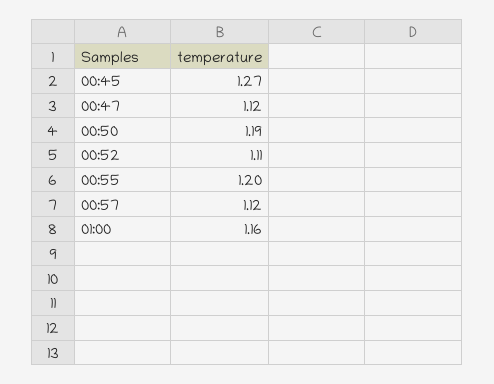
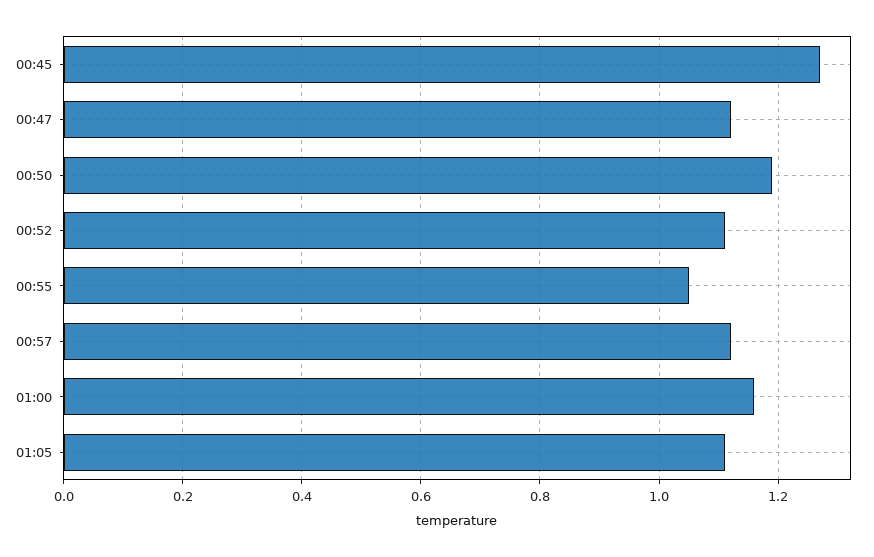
00:55: 1.2 -> 1.05
01:05: none -> 1.1

